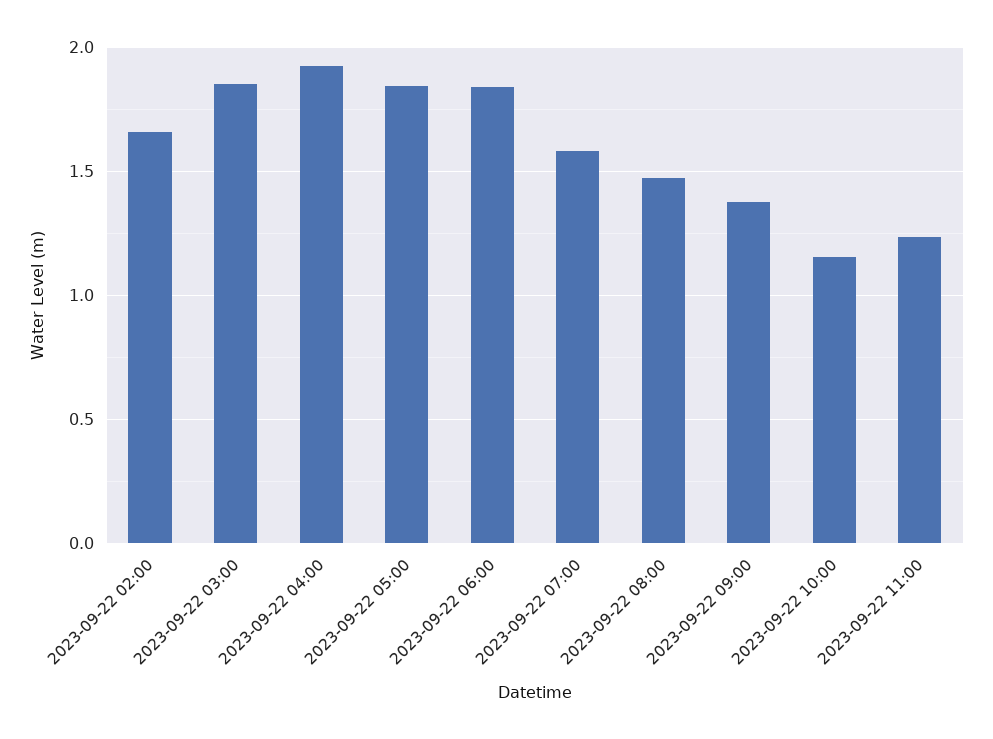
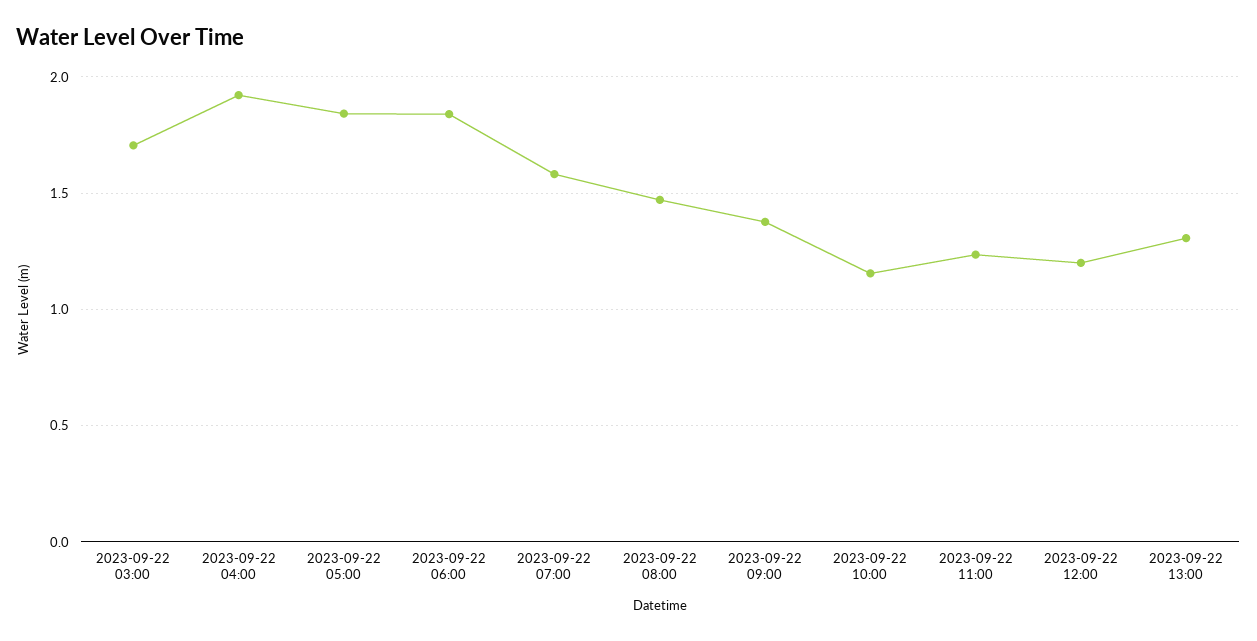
2023-09-22 02:00: 1.65 -> none
2023-09-22 03:00: 1.85 -> 1.7
2023-09-22 12:00: none -> 1.2
2023-09-22 13:00: none -> 1.3

